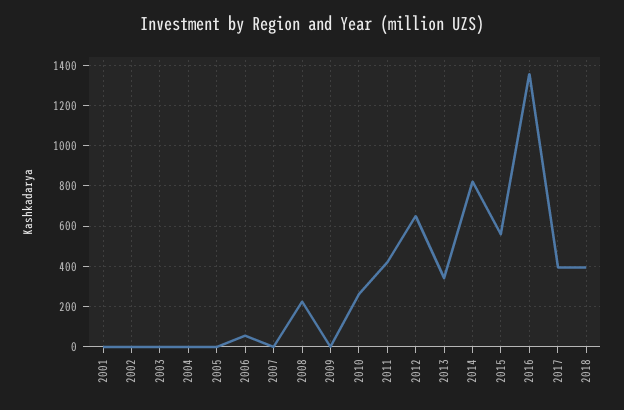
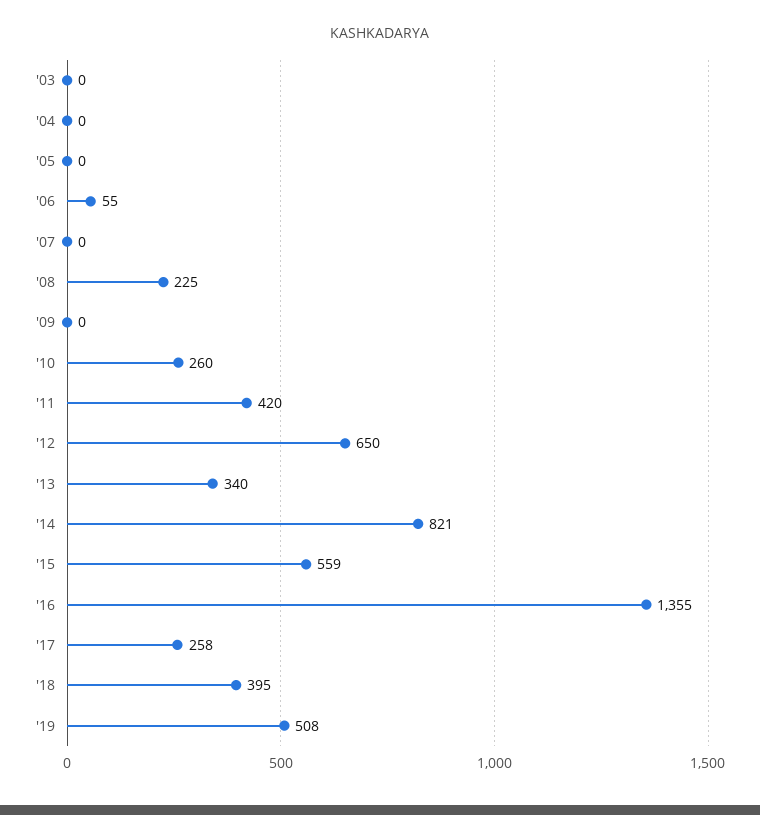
2001: 0 -> none
2002: 0 -> none
2017: 400 -> 258
'19: none -> 508

